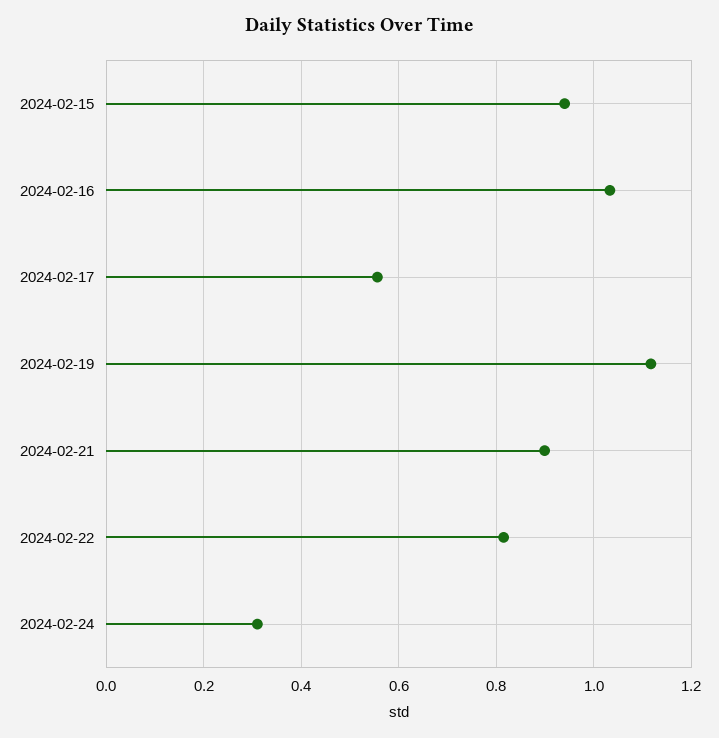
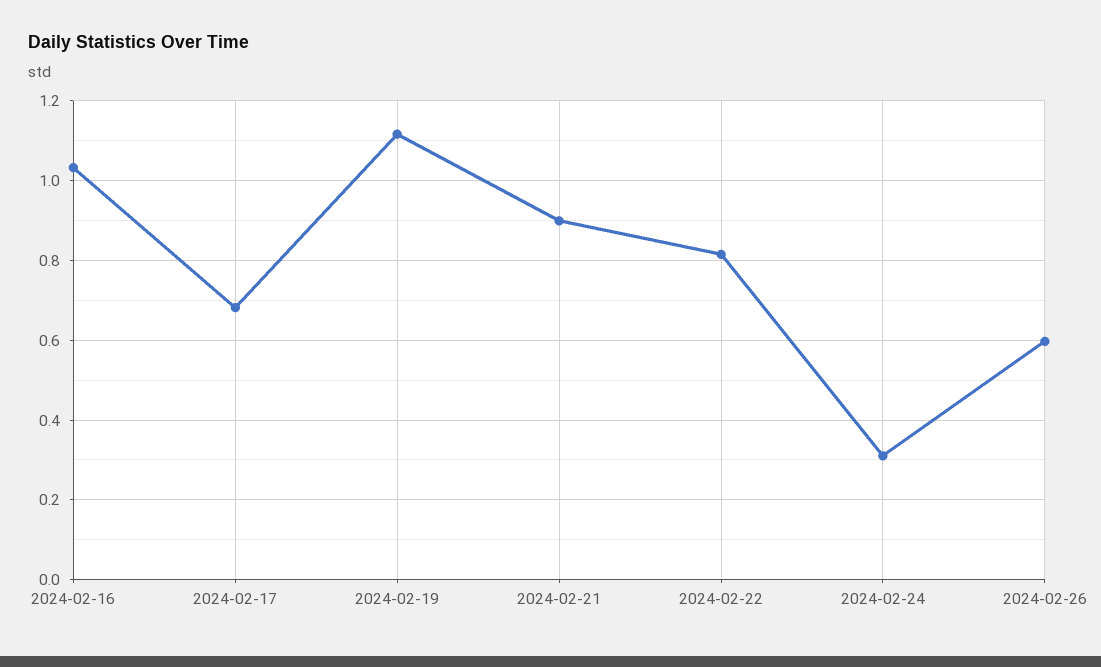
2024-02-15: 0.94 -> none
2024-02-17: 0.56 -> 0.68
2024-02-26: none -> 0.6

